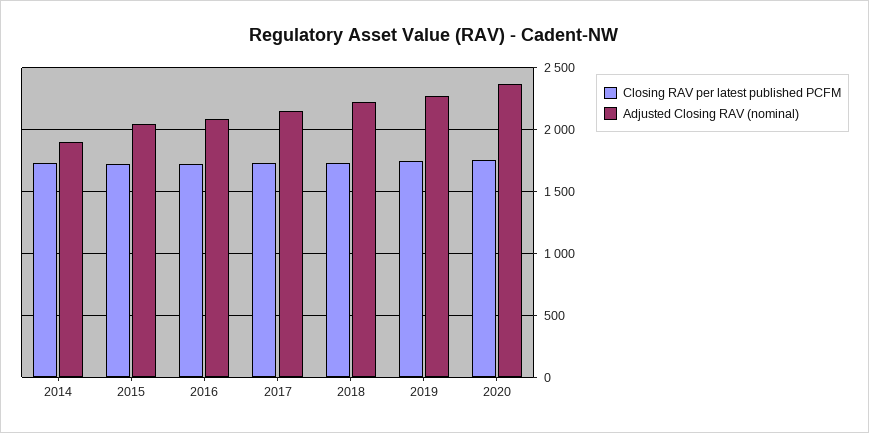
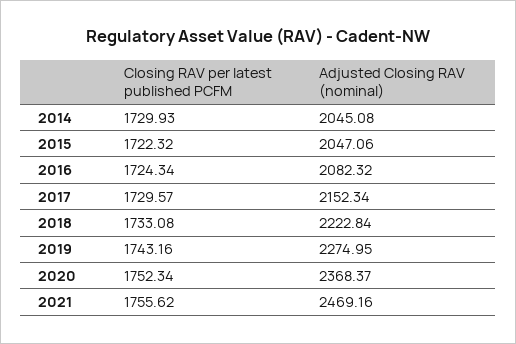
Adjusted Closing RAV (nominal), 2014: 1900 -> 2045.08
Closing RAV per latest published PCFM, 2021: none -> 1755.62
Adjusted Closing RAV (nominal), 2021: none -> 2469.16

